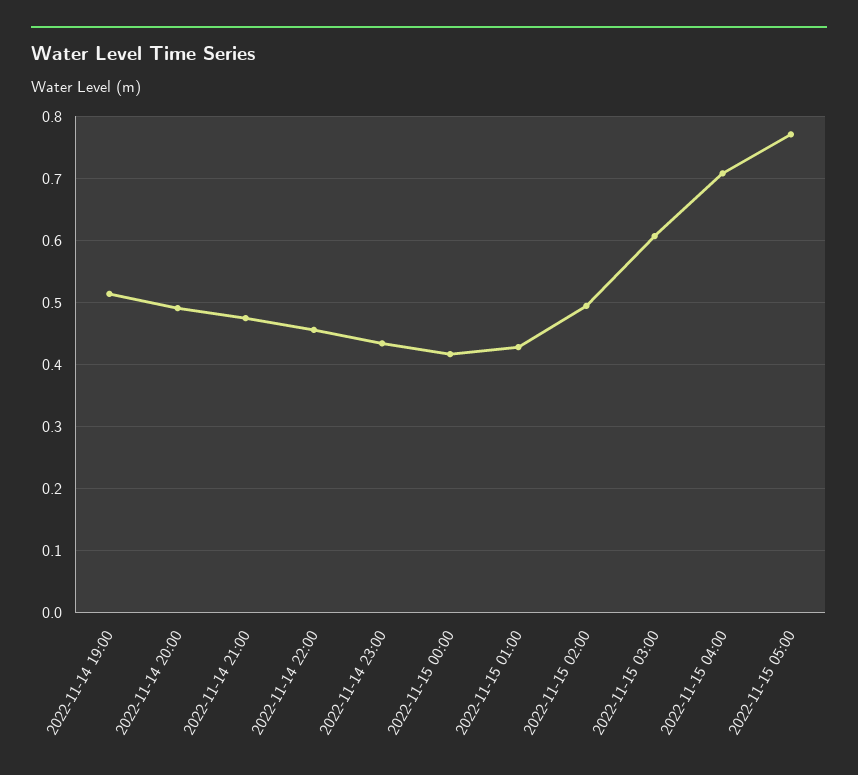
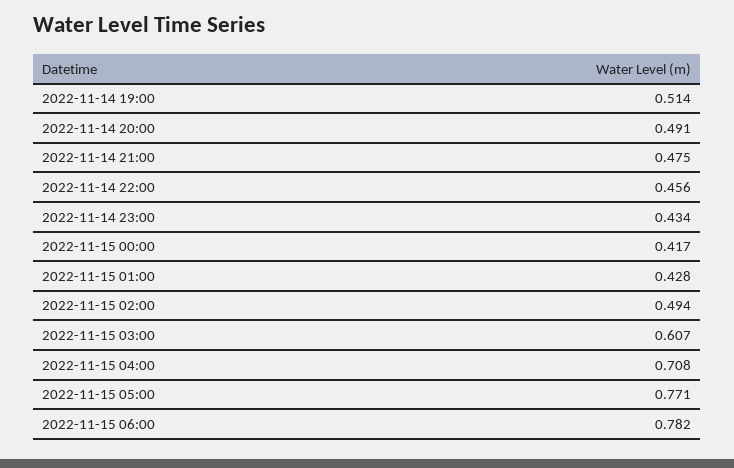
2022-11-15 06:00: none -> 0.782

